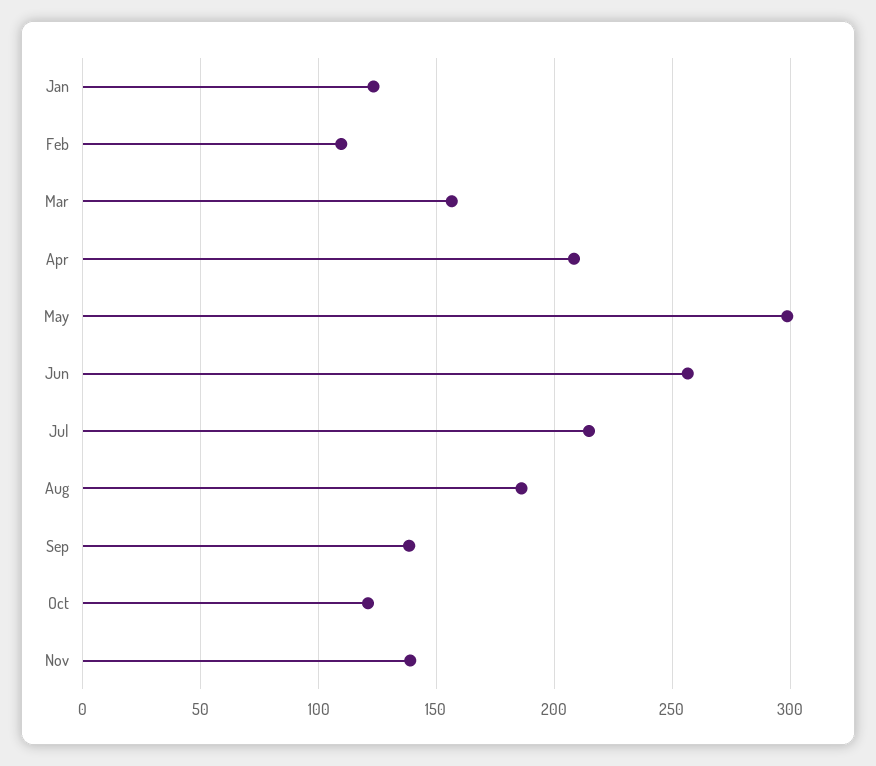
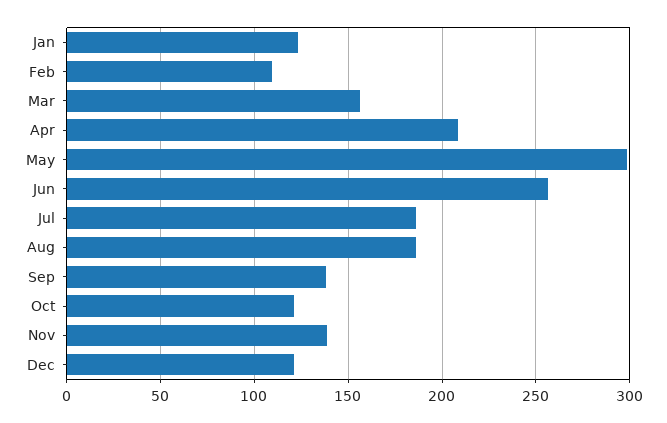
Jul: 215 -> 185
Dec: none -> 120

